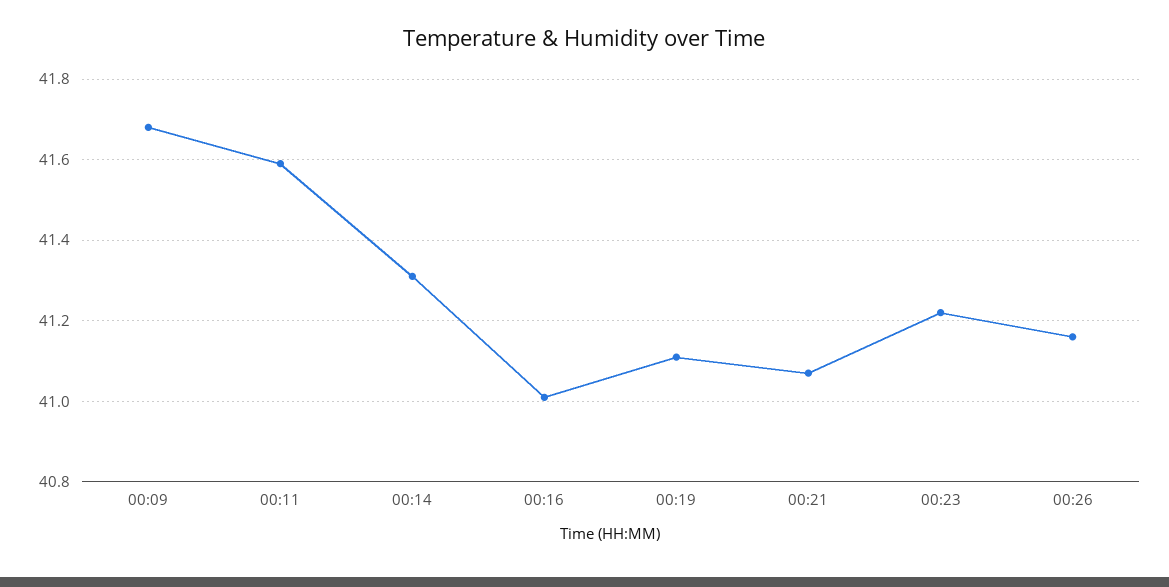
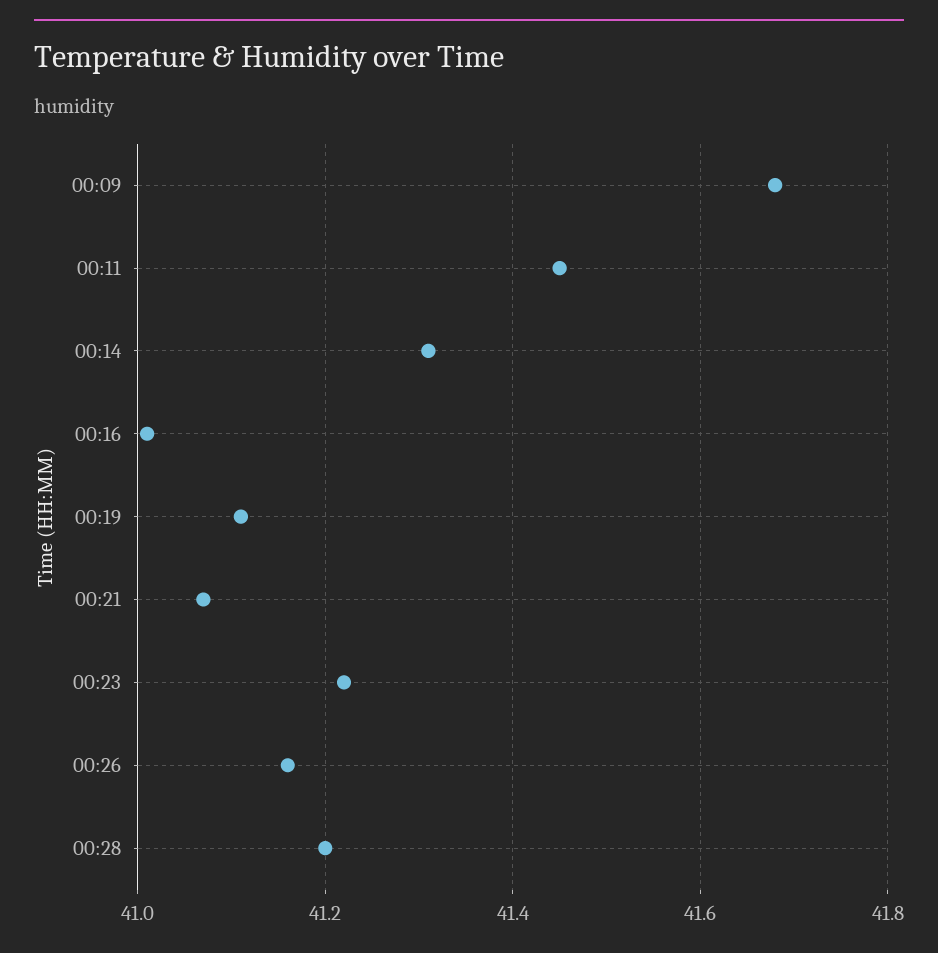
00:11: 41.6 -> 41.45
00:28: none -> 41.2

